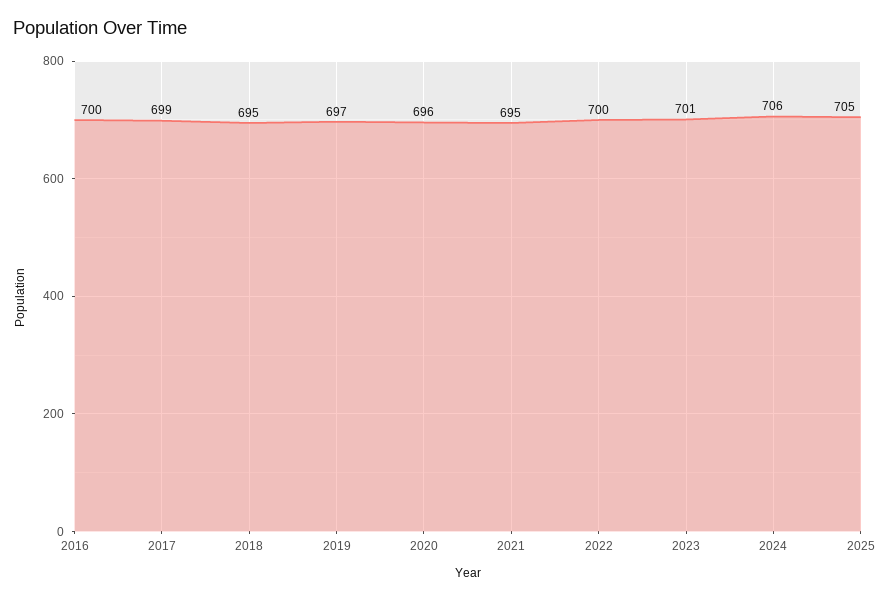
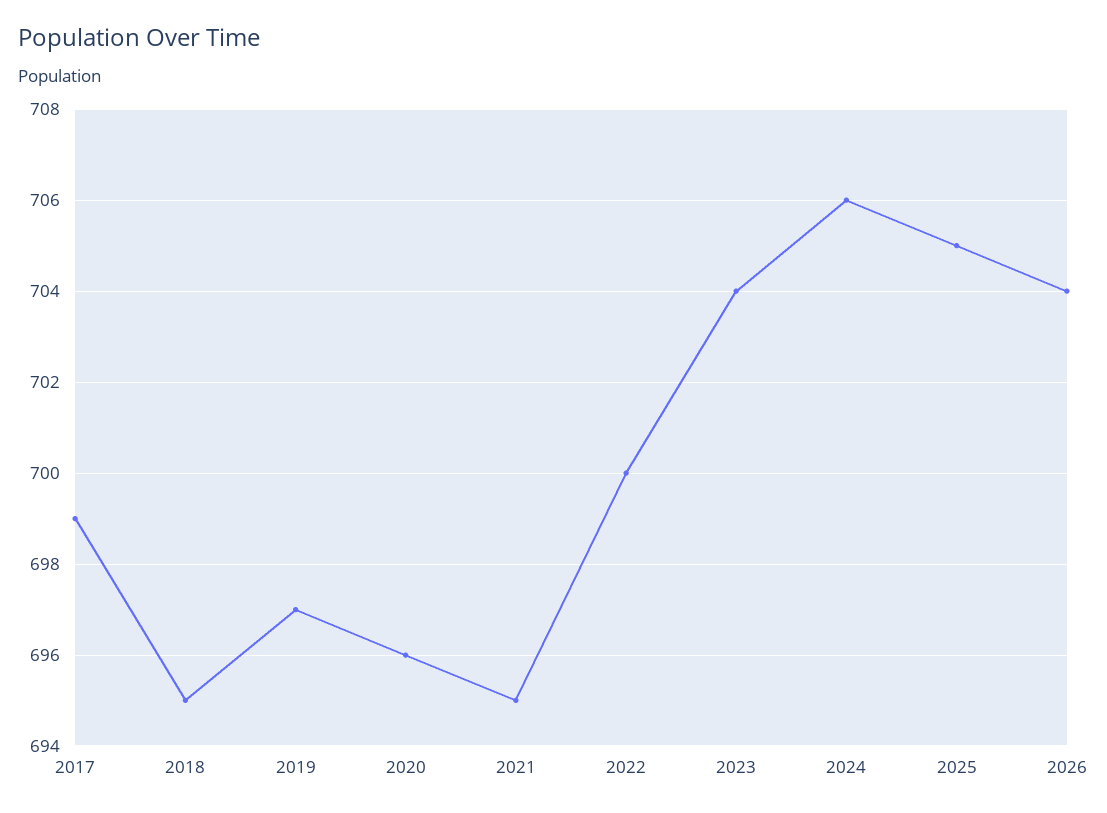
2016: 700 -> none
2023: 701 -> 704
2026: none -> 704

